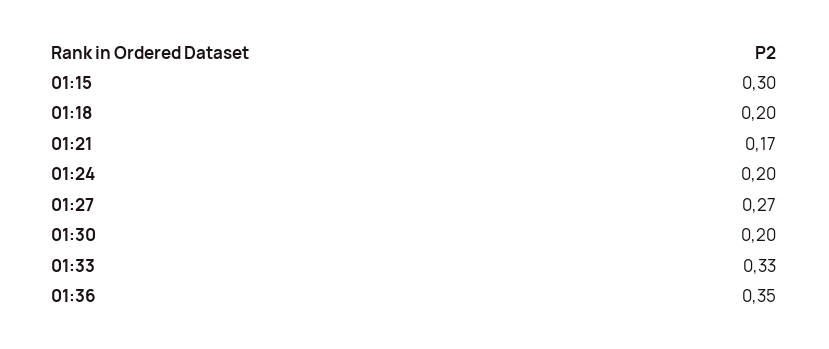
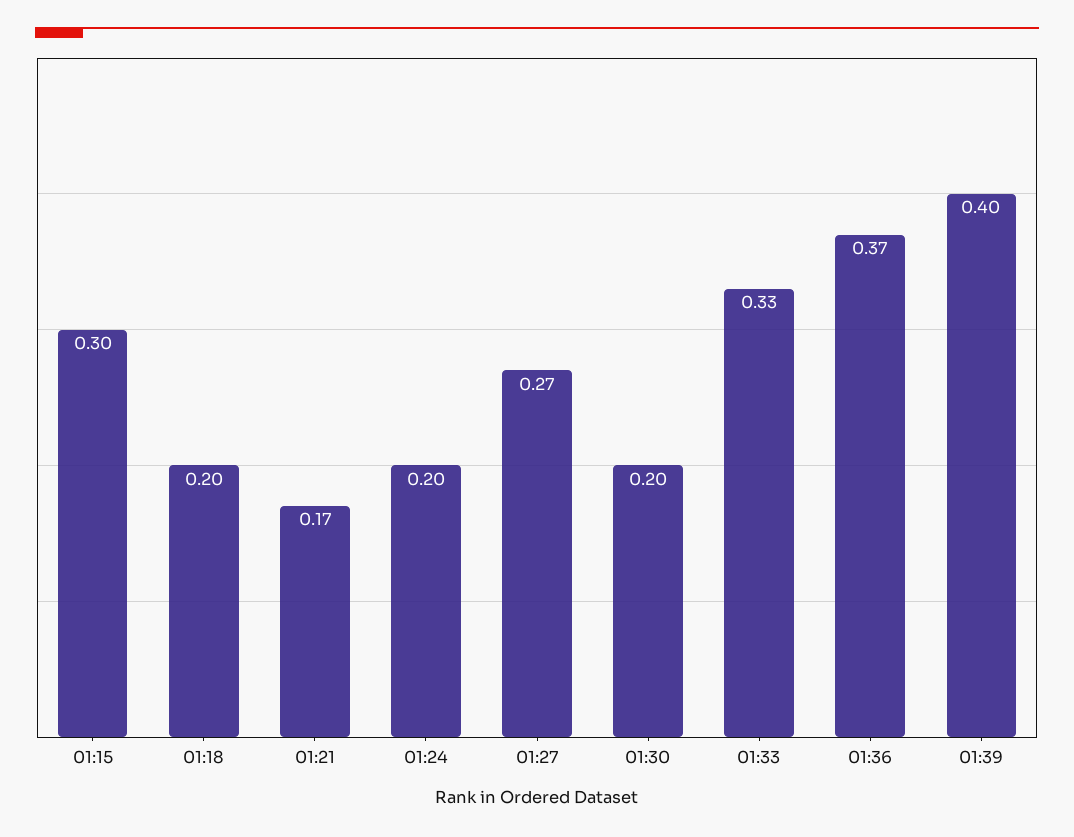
01:36: 0.35 -> 0.37
01:39: none -> 0.4

